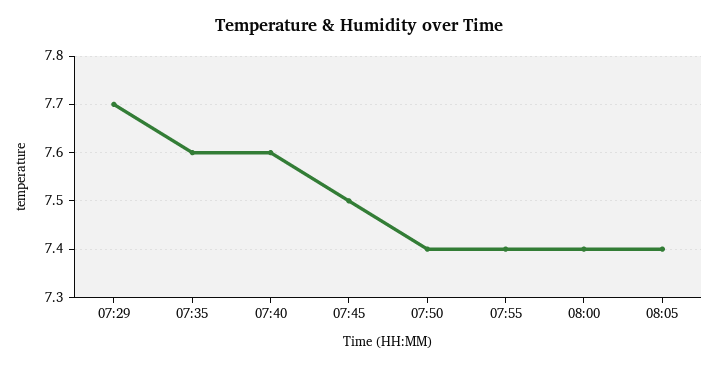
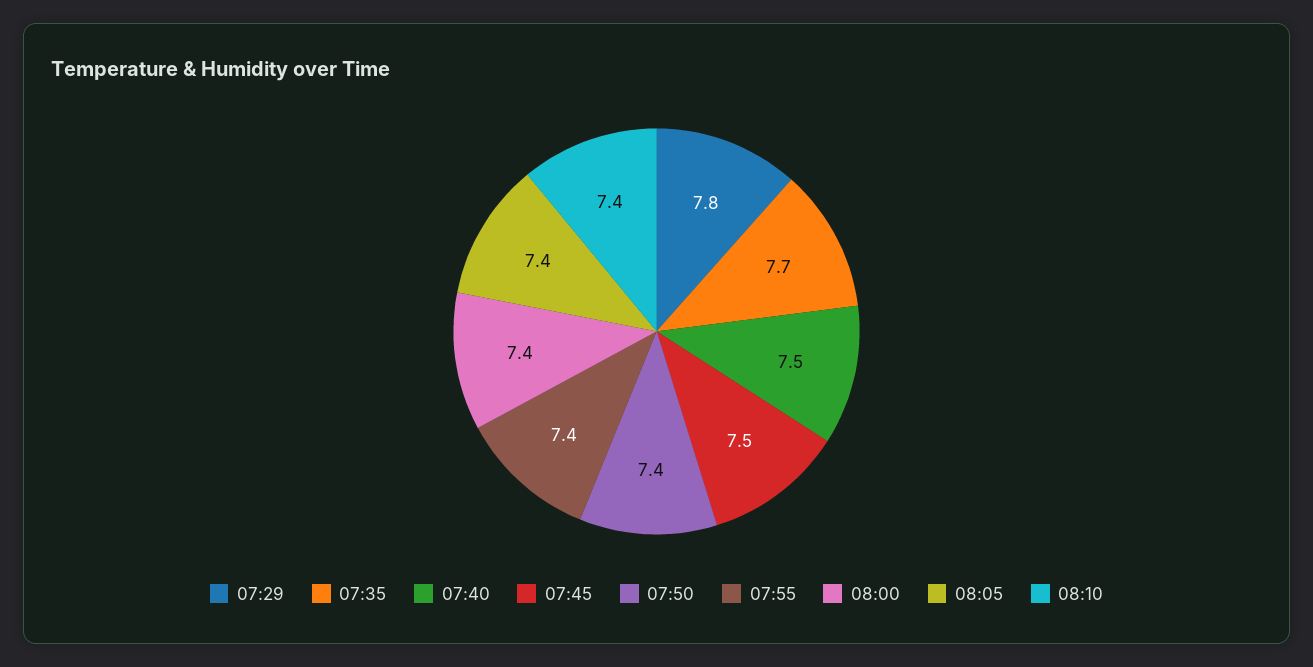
07:29: 7.7 -> 7.8
07:35: 7.6 -> 7.7
07:40: 7.6 -> 7.5
08:10: none -> 7.4

